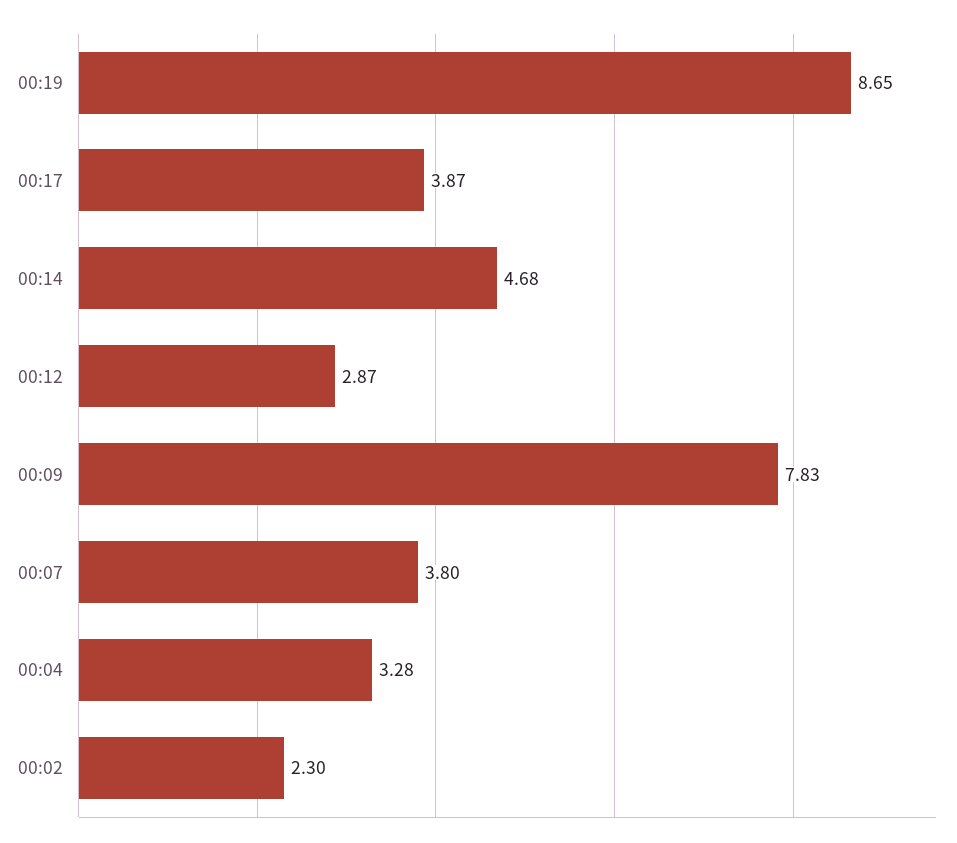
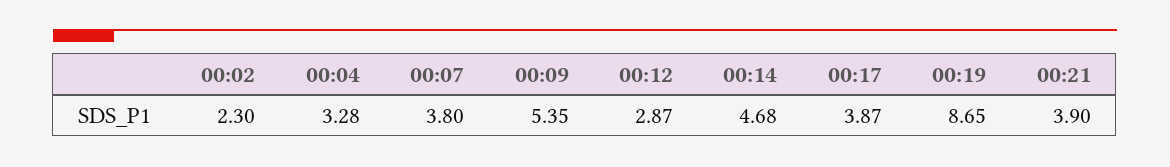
00:09: 7.83 -> 5.35
00:21: none -> 3.9

